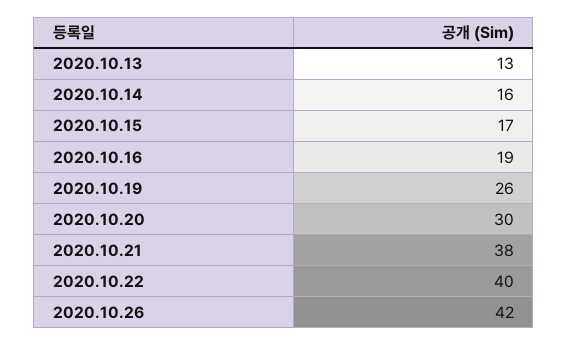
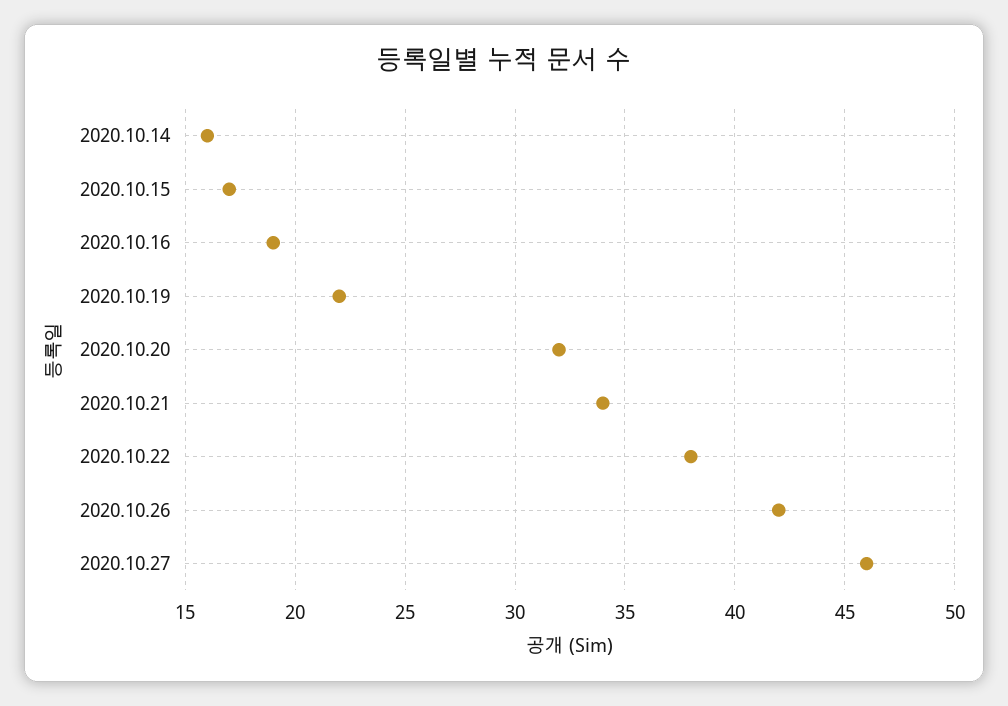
2020.10.13: 13 -> none
2020.10.19: 26 -> 22
2020.10.20: 30 -> 32
2020.10.21: 38 -> 34
2020.10.22: 40 -> 38
2020.10.27: none -> 46

